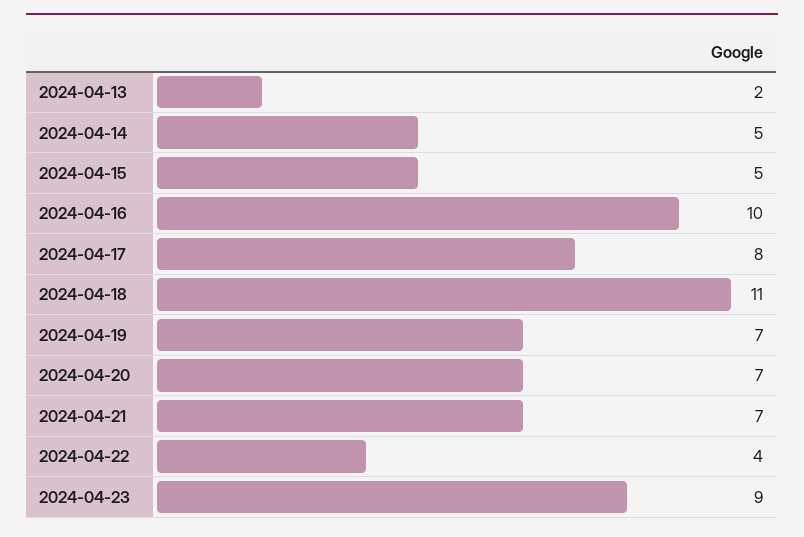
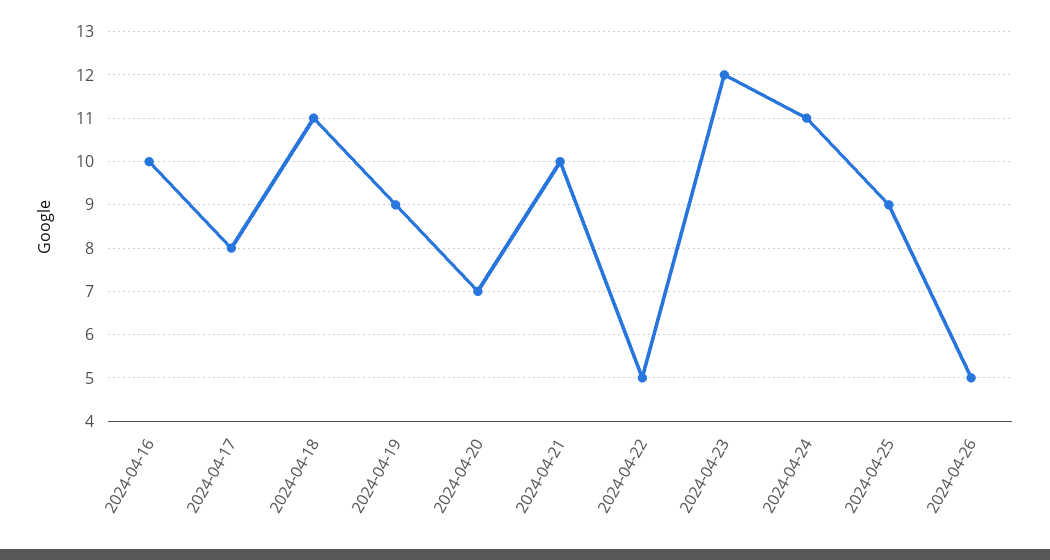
2024-04-13: 2 -> none
2024-04-14: 5 -> none
2024-04-15: 5 -> none
2024-04-19: 7 -> 9
2024-04-21: 7 -> 10
2024-04-22: 4 -> 5
2024-04-23: 9 -> 12
2024-04-24: none -> 11
2024-04-25: none -> 9
2024-04-26: none -> 5

